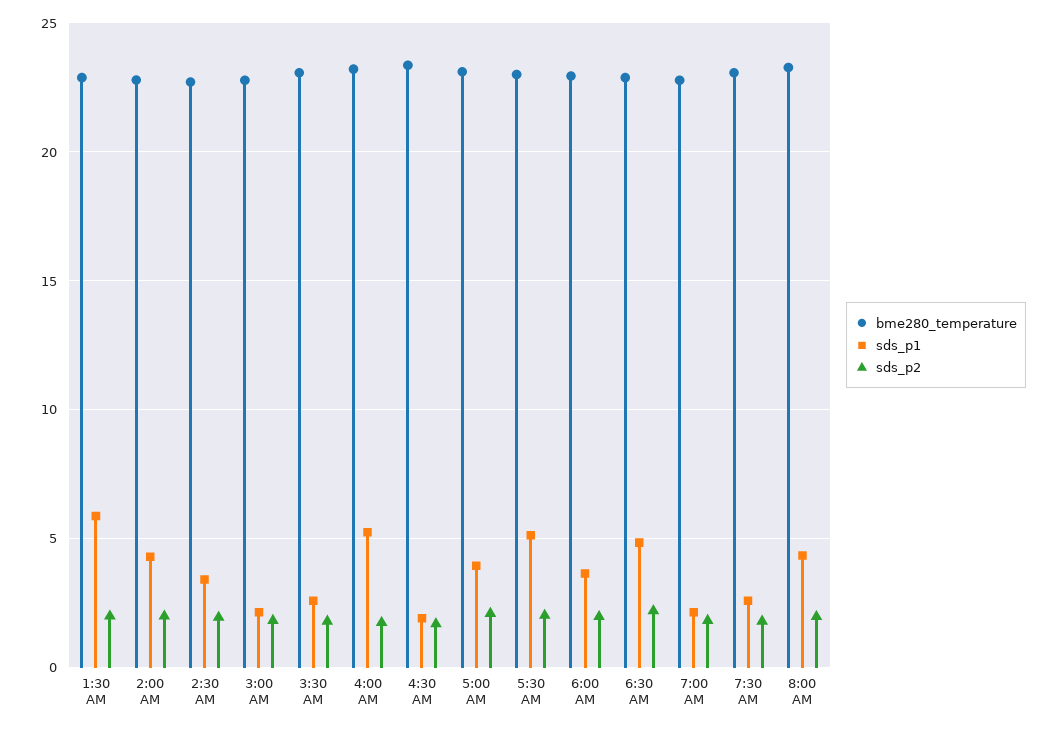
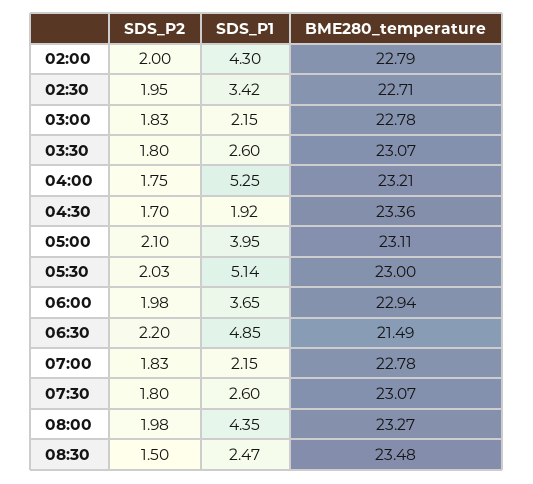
bme280_temperature, 1:30 AM: 23 -> none
sds_p1, 1:30 AM: 6 -> none
sds_p2, 1:30 AM: 2 -> none
bme280_temperature, 6:30 AM: 23 -> 21.49
sds_p2, 08:30: none -> 1.5
sds_p1, 08:30: none -> 2.47
bme280_temperature, 08:30: none -> 23.48

